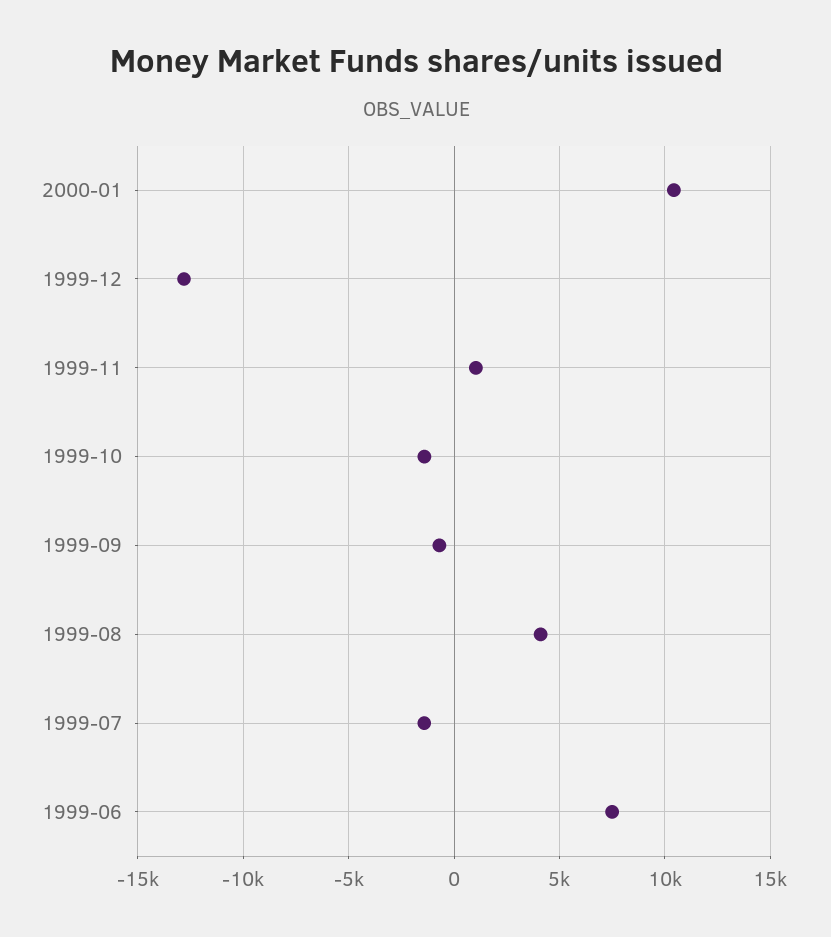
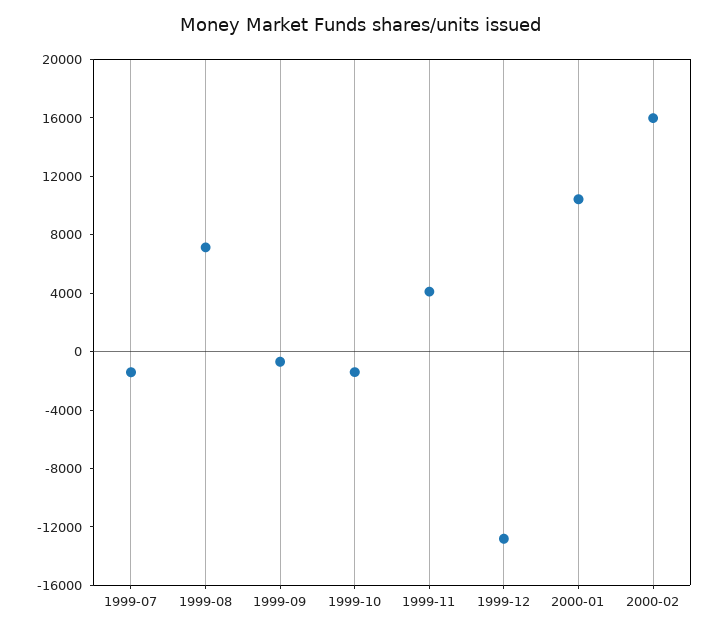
1999-11: 1000 -> 4000
1999-08: 4000 -> 7000
1999-06: 7500 -> none
2000-02: none -> 16000

